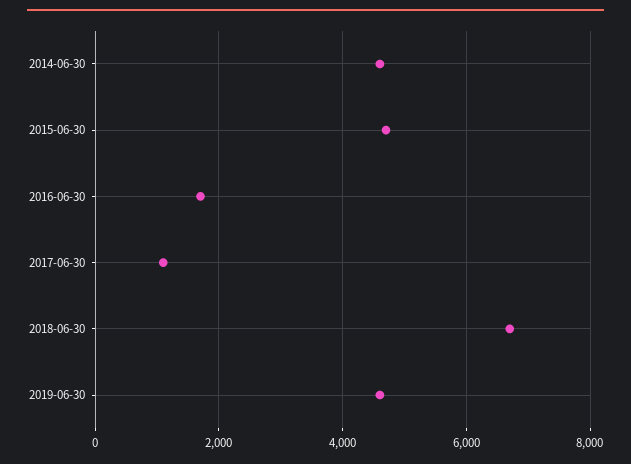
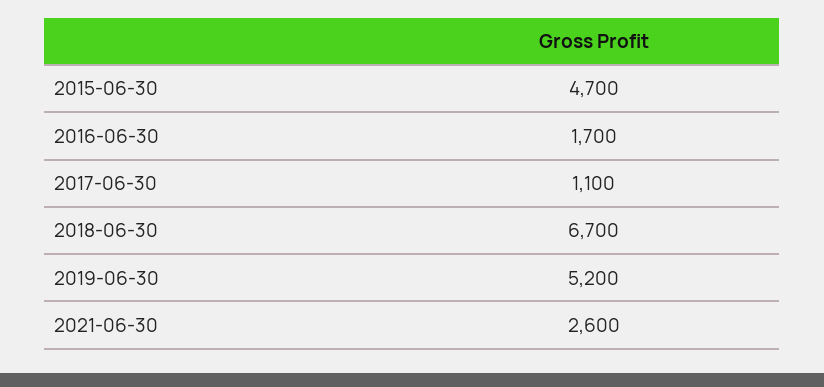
2014-06-30: 4600 -> none
2019-06-30: 4600 -> 5200
2021-06-30: none -> 2600

